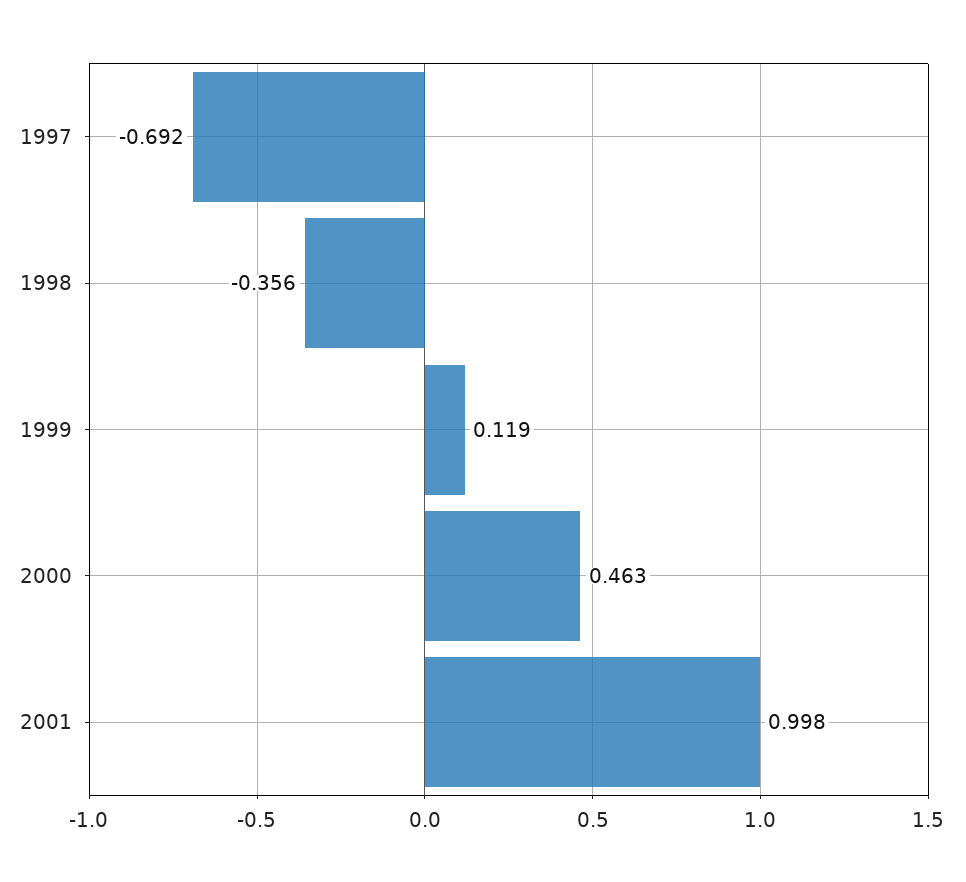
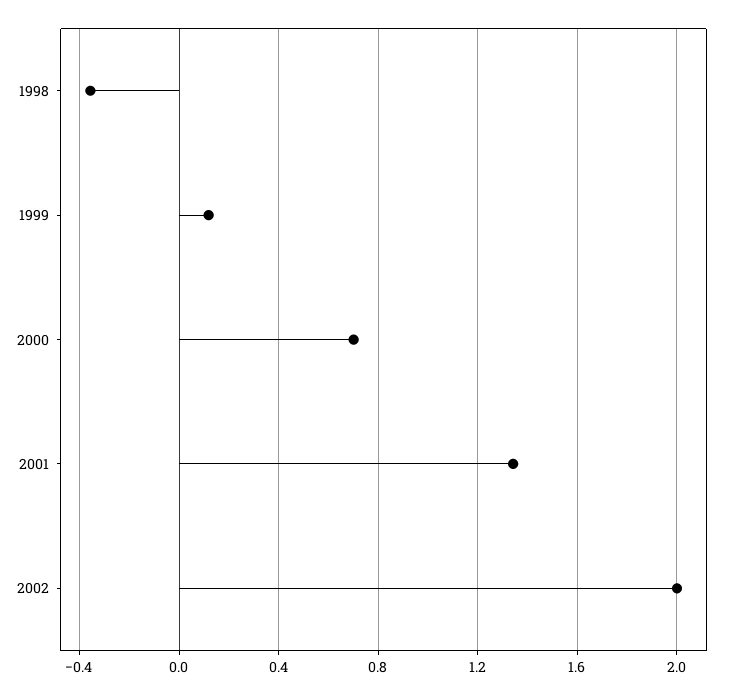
1997: -0.692 -> none
2000: 0.463 -> 0.7
2001: 0.998 -> 1.35
2002: none -> 2

